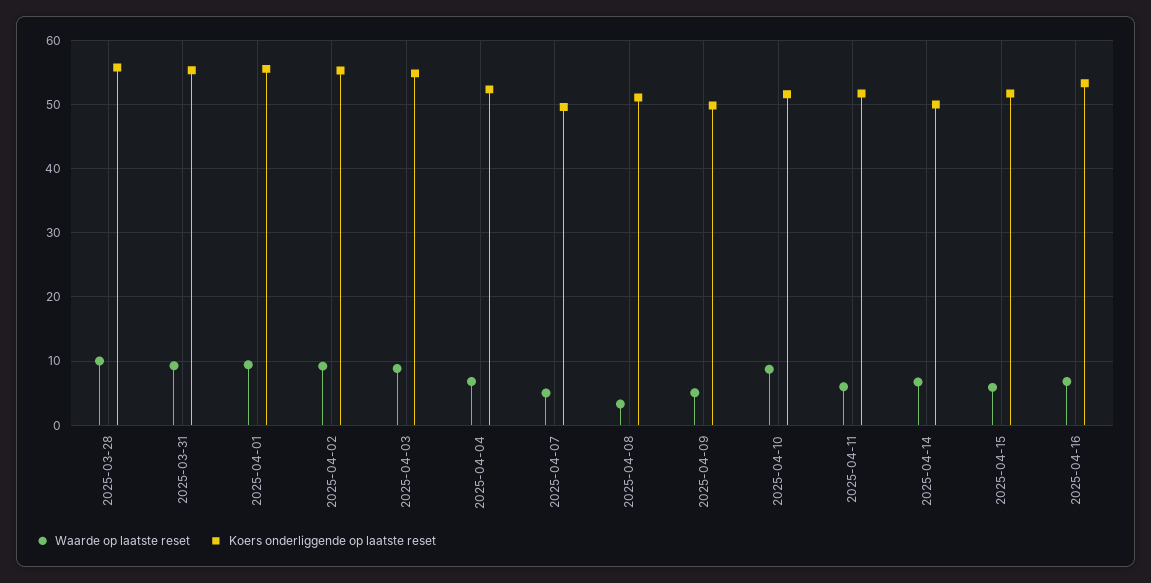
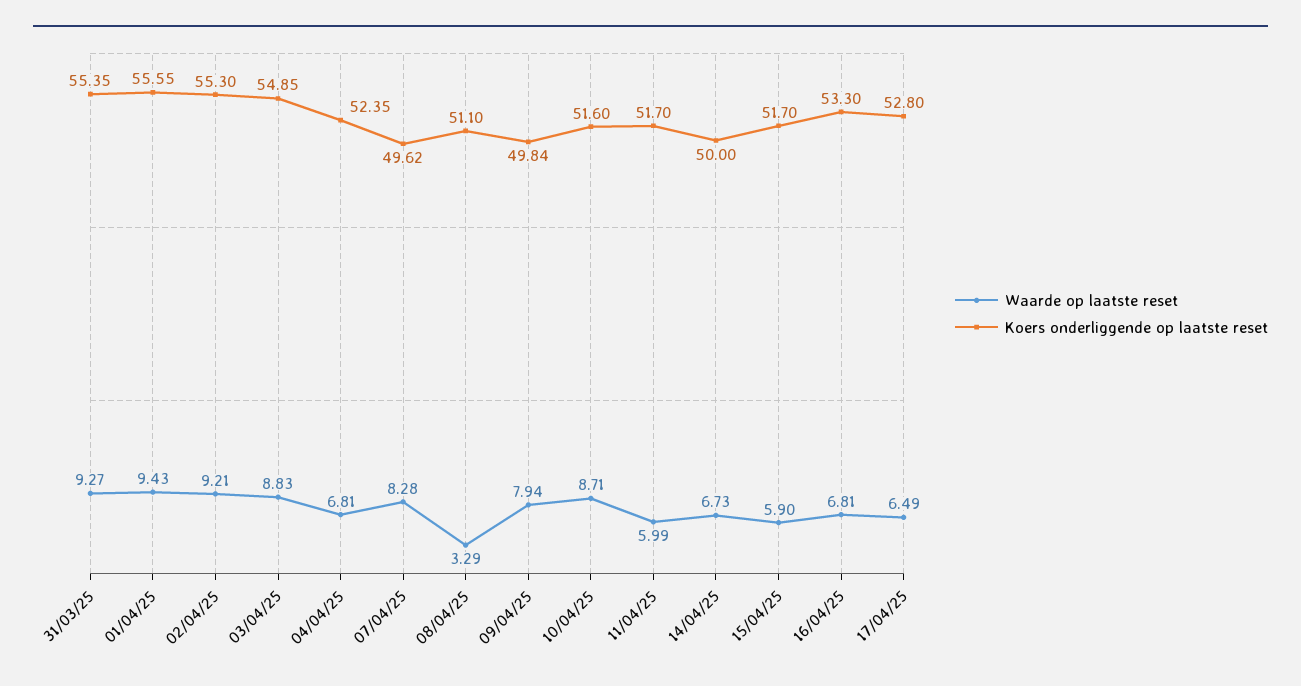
Waarde op laatste reset, 2025-03-28: 10 -> none
Koers onderliggende op laatste reset, 2025-03-28: 56 -> none
Waarde op laatste reset, 2025-04-07: 5 -> 8.28
Waarde op laatste reset, 2025-04-09: 5 -> 7.94
Waarde op laatste reset, 17/04/25: none -> 6.49
Koers onderliggende op laatste reset, 17/04/25: none -> 52.8

